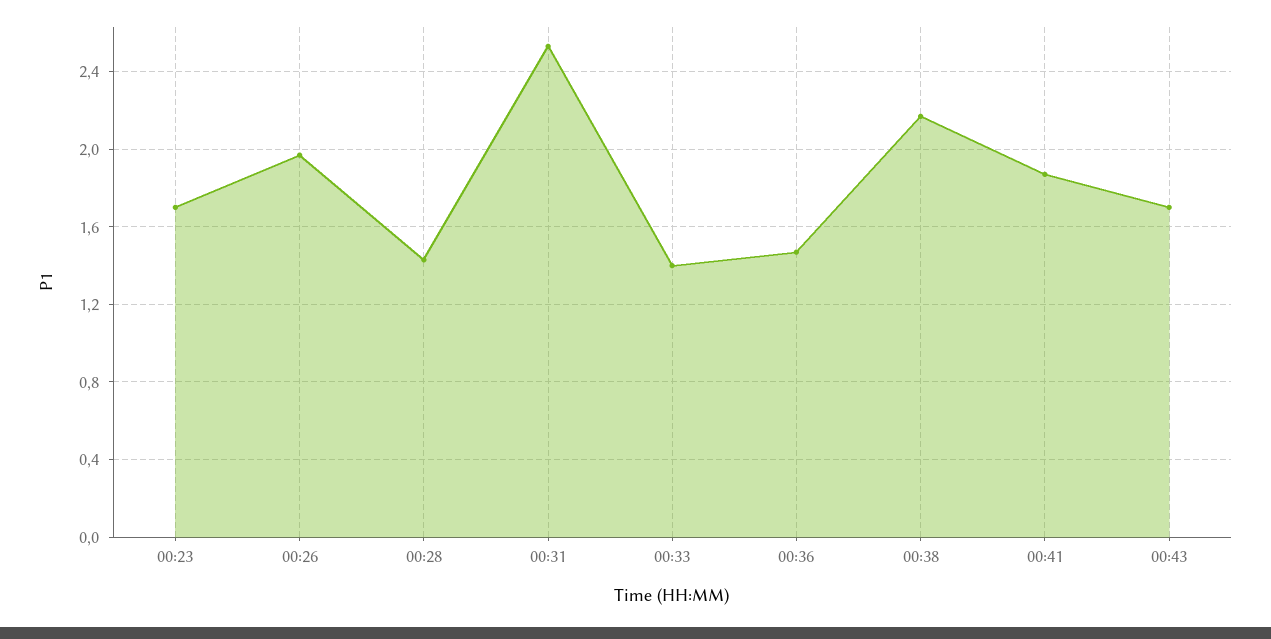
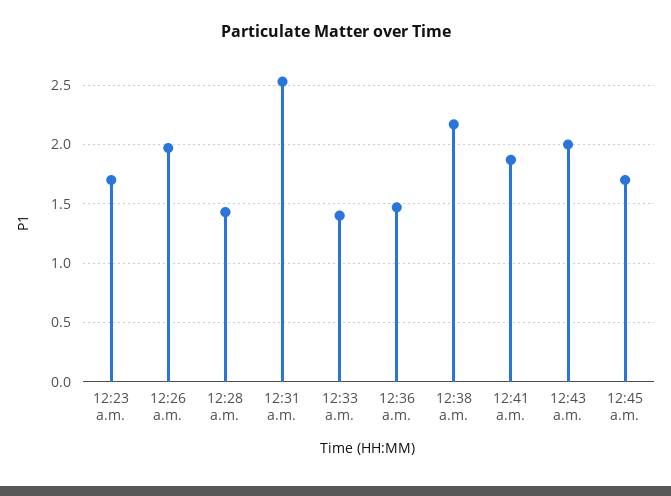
00:43: 1.7 -> 2
12:45 a.m.: none -> 1.7

